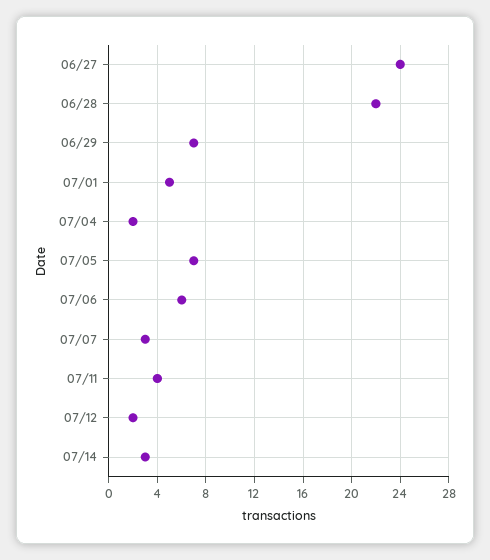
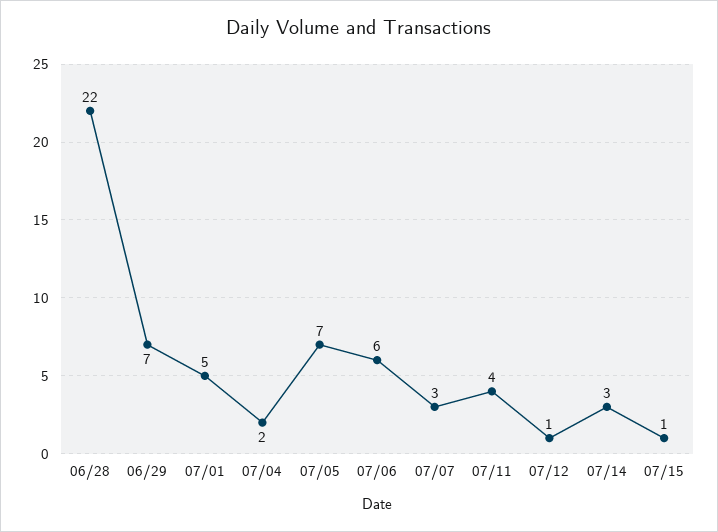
06/27: 24 -> none
07/12: 2 -> 1
07/15: none -> 1

